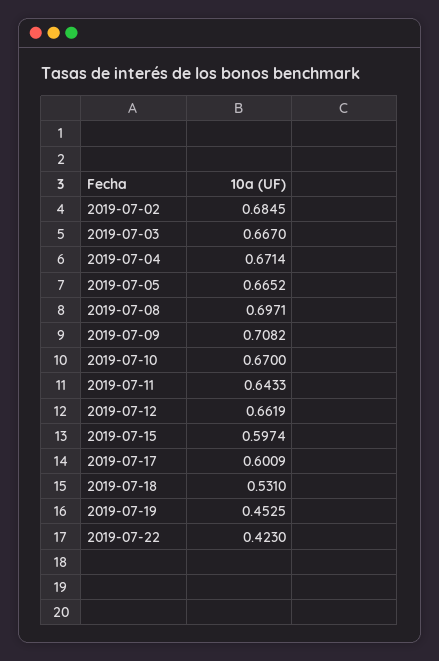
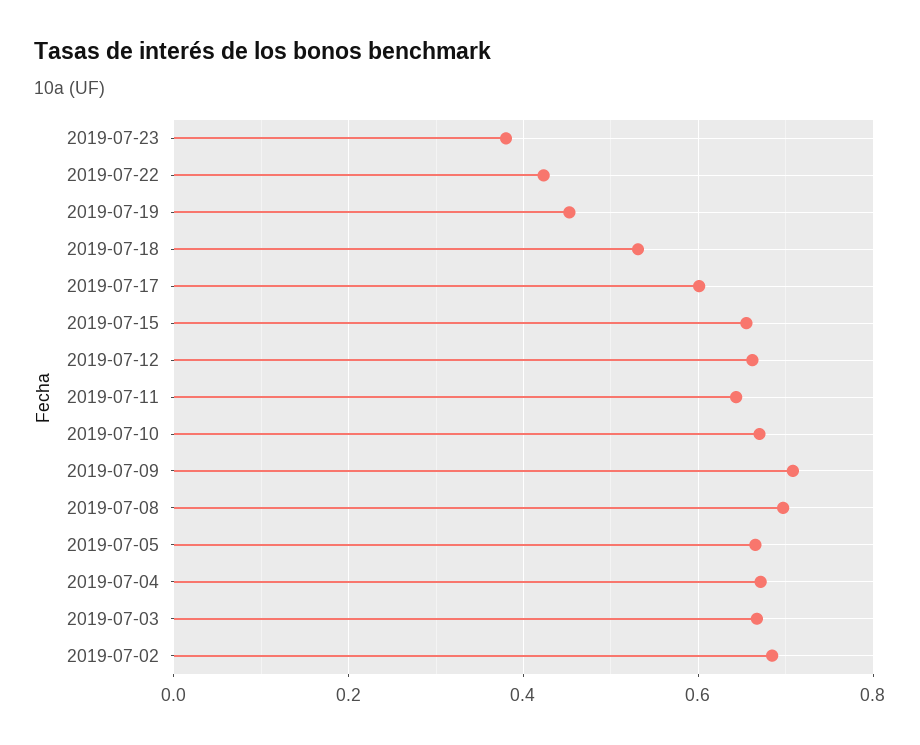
2019-07-15: 0.5974 -> 0.66
2019-07-23: none -> 0.38

